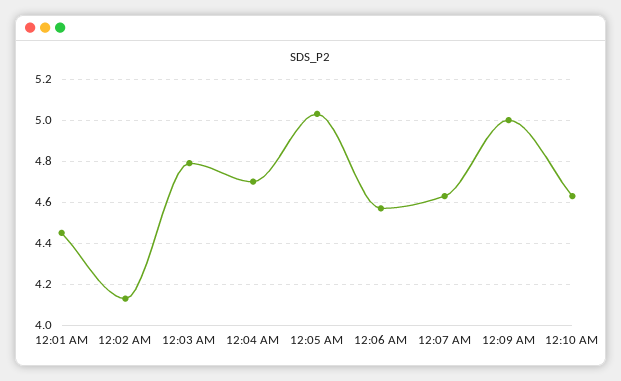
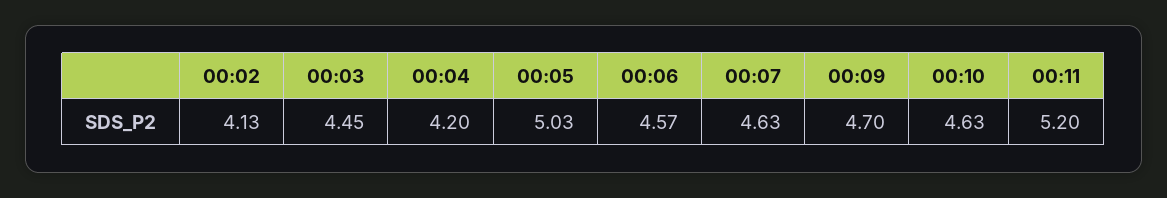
12:01 AM: 4.45 -> none
12:03 AM: 4.8 -> 4.45
12:04 AM: 4.7 -> 4.2
12:09 AM: 5 -> 4.7
00:11: none -> 5.2

